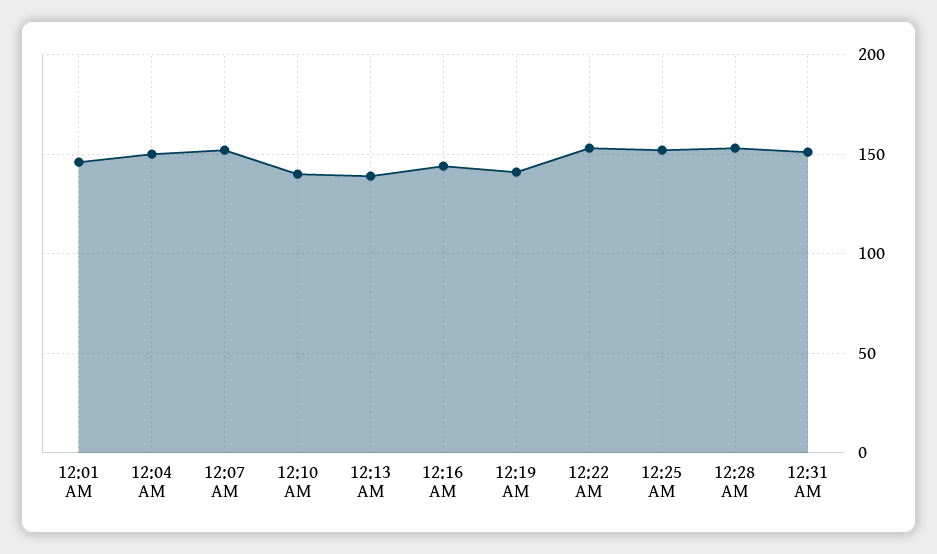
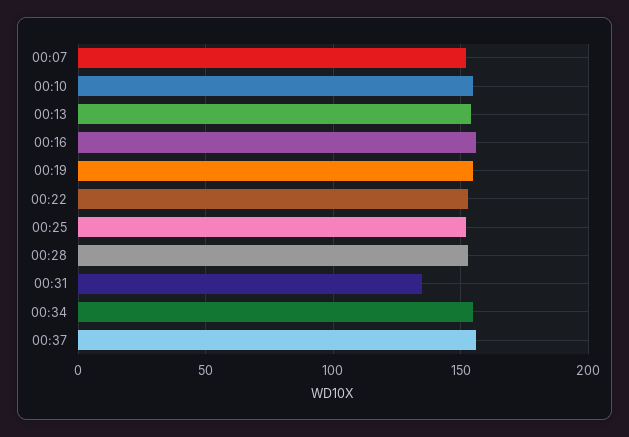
12:01 AM: 145 -> none
12:04 AM: 150 -> none
12:10 AM: 140 -> 155
12:13 AM: 140 -> 155
12:16 AM: 145 -> 155
12:19 AM: 140 -> 155
12:31 AM: 150 -> 135
00:34: none -> 155
00:37: none -> 155

